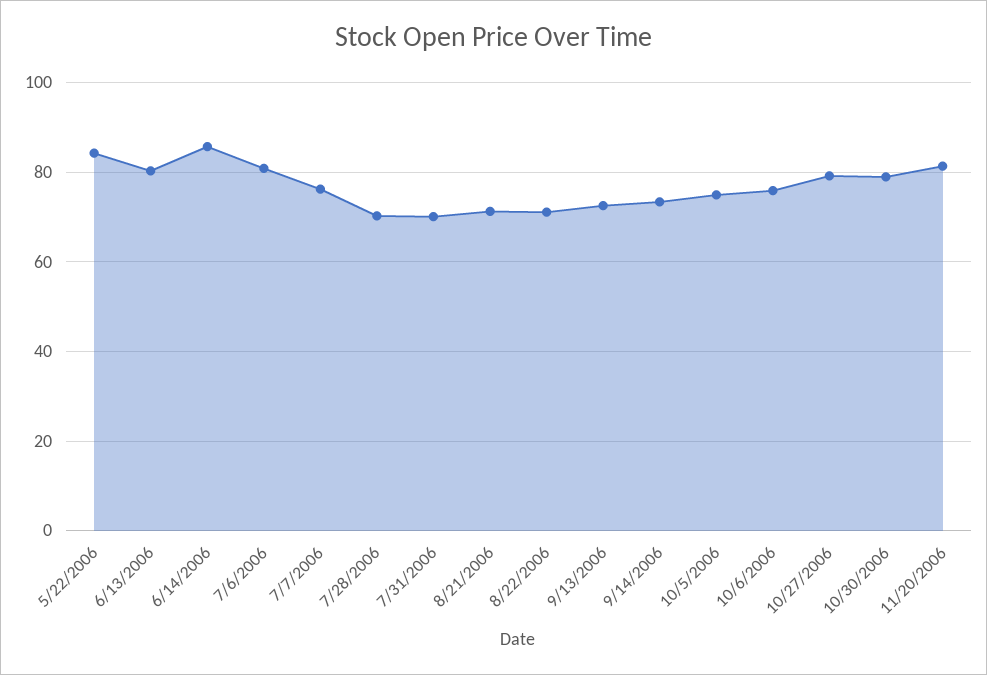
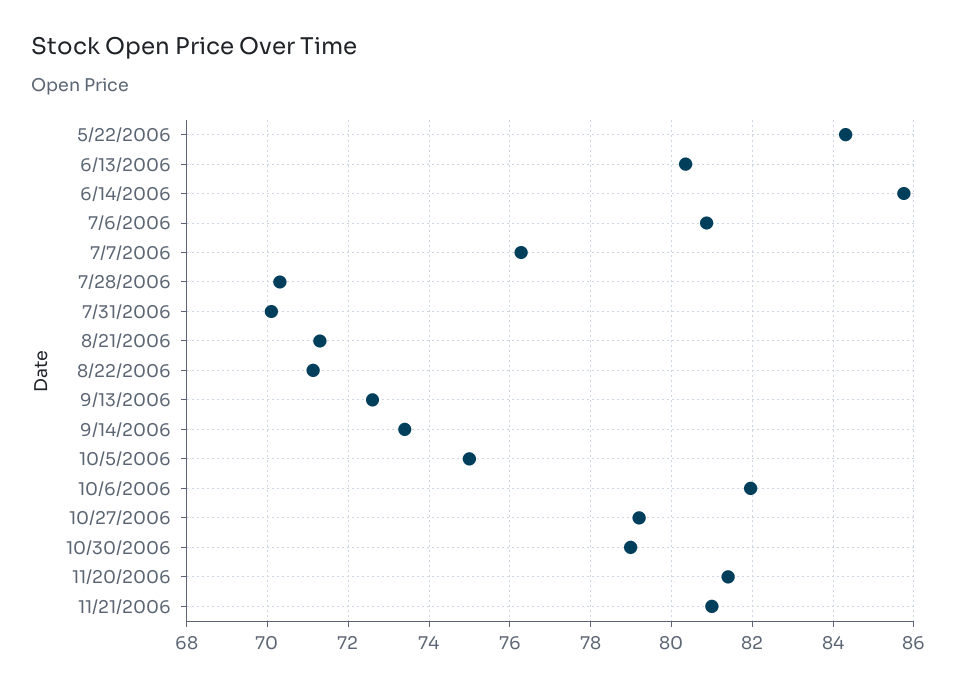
10/6/2006: 76 -> 82
11/21/2006: none -> 81

